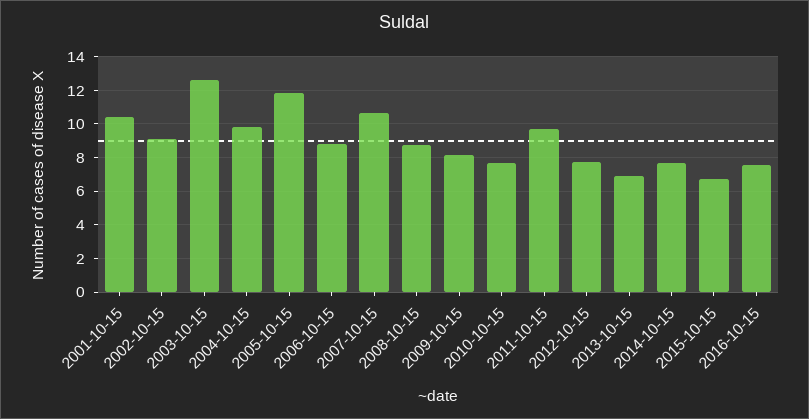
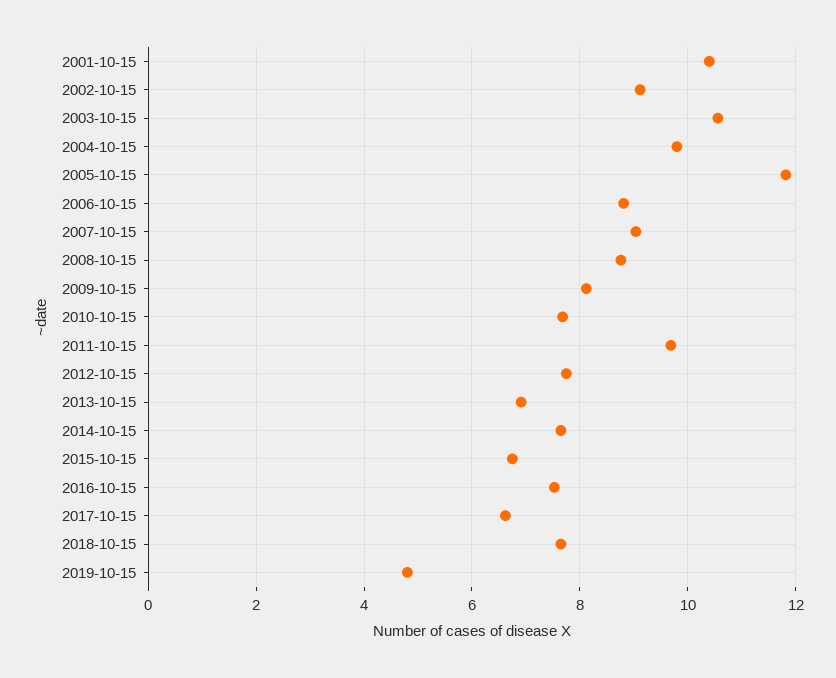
2003-10-15: 12.5 -> 10.6
2007-10-15: 10.5 -> 9
2017-10-15: none -> 6.6
2018-10-15: none -> 7.6
2019-10-15: none -> 4.8

